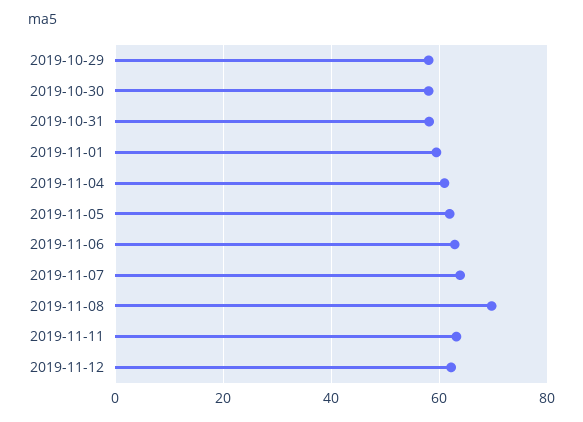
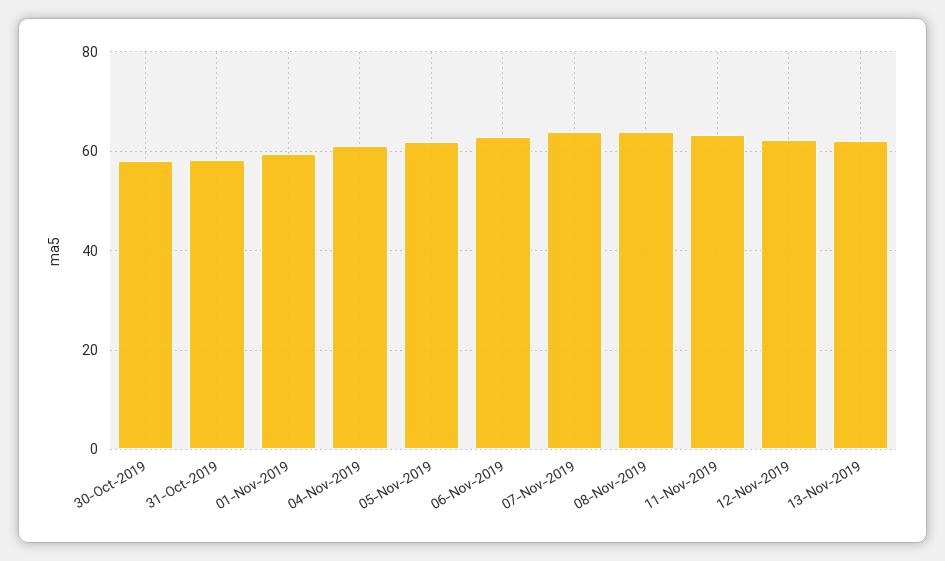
2019-10-29: 58 -> none
2019-11-08: 70 -> 64
13-Nov-2019: none -> 62

